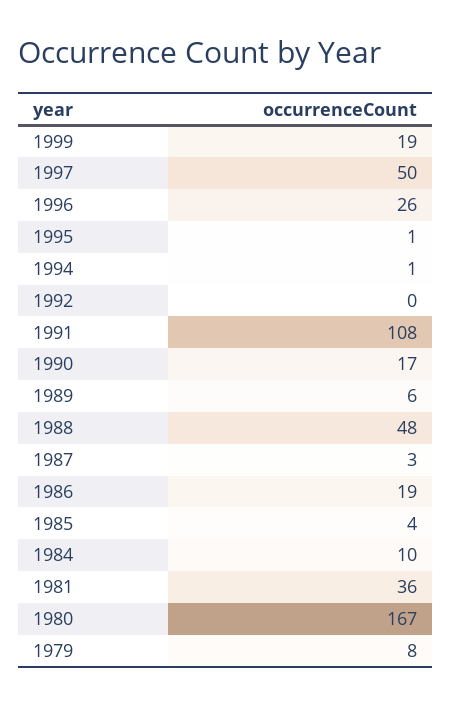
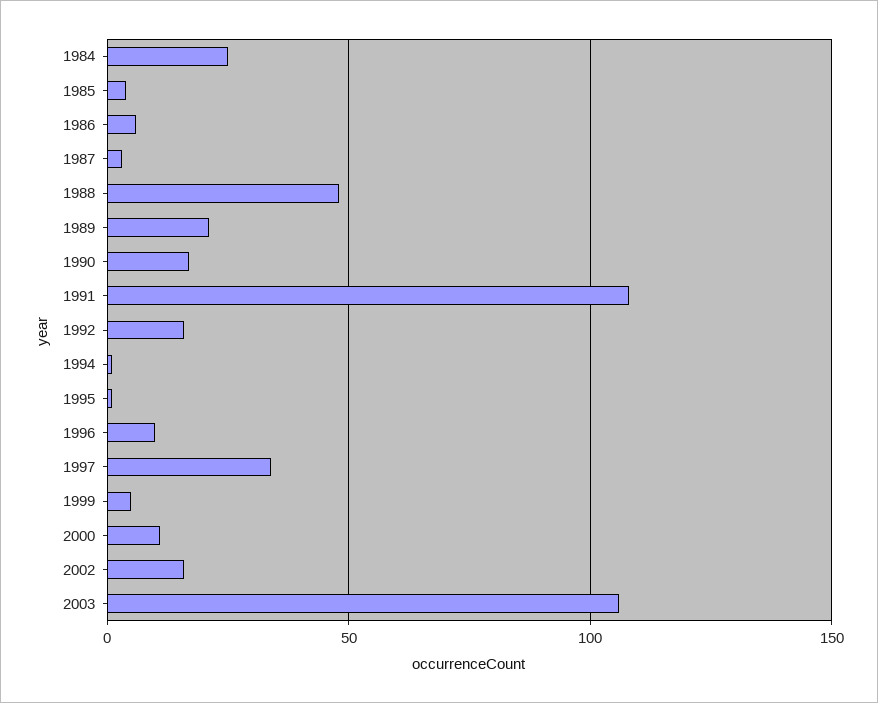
1999: 19 -> 5
1997: 50 -> 35
1996: 26 -> 10
1992: 0 -> 15
1989: 6 -> 20
1986: 19 -> 5
1984: 10 -> 25
1981: 36 -> none
1980: 167 -> none
1979: 8 -> none
2000: none -> 10
2002: none -> 15
2003: none -> 105

